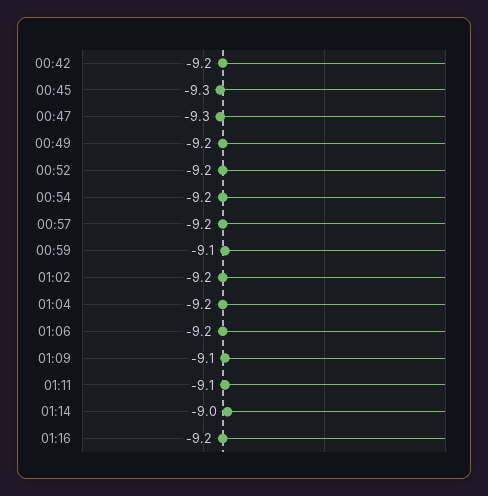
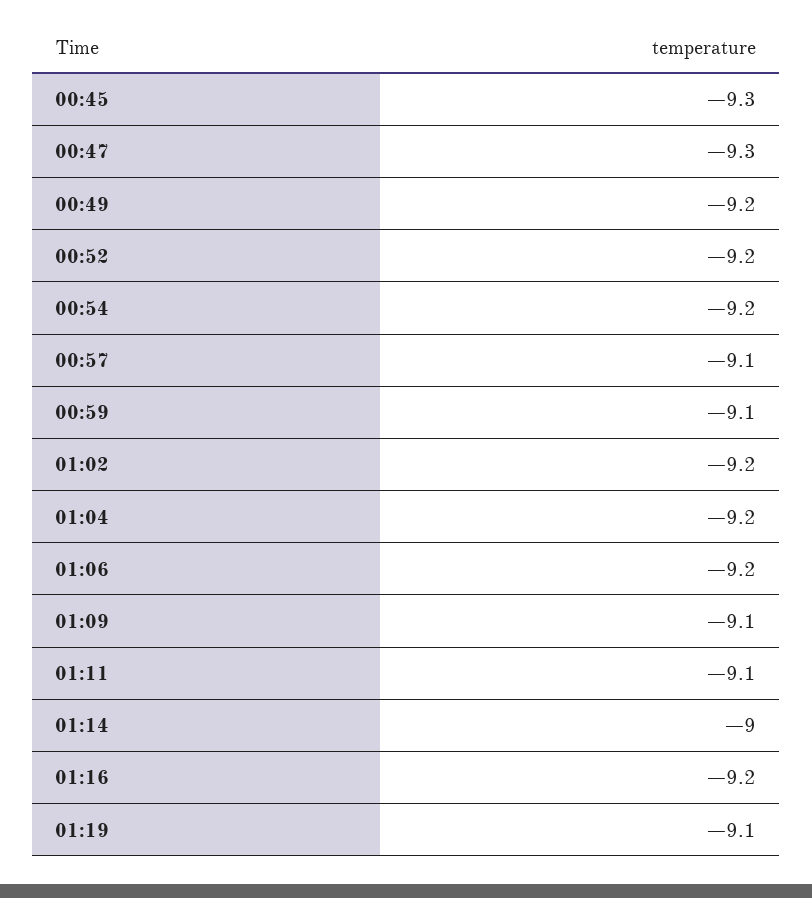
00:42: -9.2 -> none
00:57: -9.2 -> -9.1
01:19: none -> -9.1

